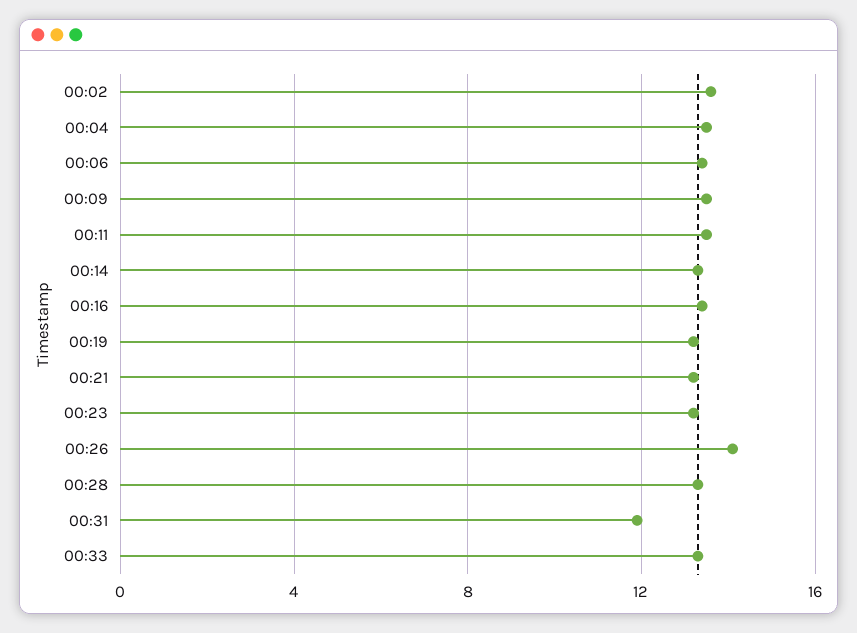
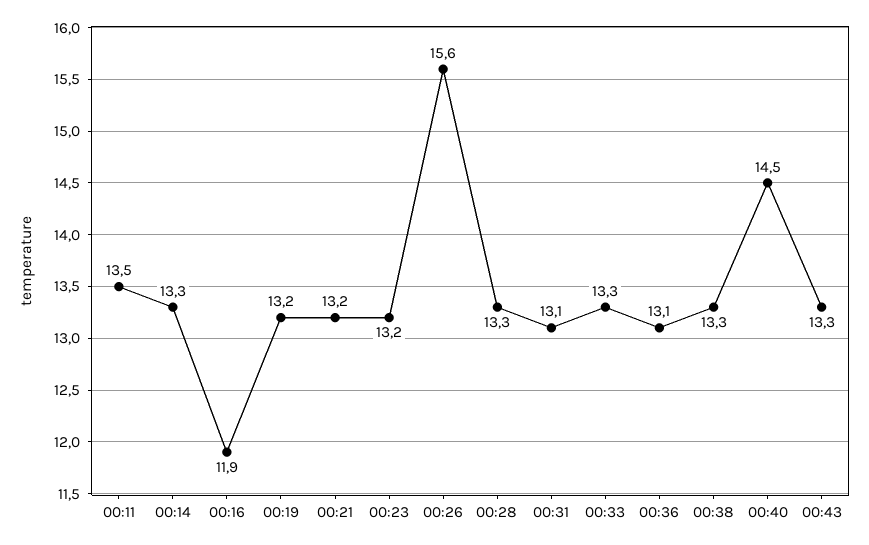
00:02: 13.5 -> none
00:04: 13.5 -> none
00:06: 13.5 -> none
00:09: 13.5 -> none
00:16: 13.5 -> 11.9
00:26: 14 -> 15.6
00:31: 12 -> 13.1
00:36: none -> 13.1
00:38: none -> 13.3
00:40: none -> 14.5
00:43: none -> 13.3

